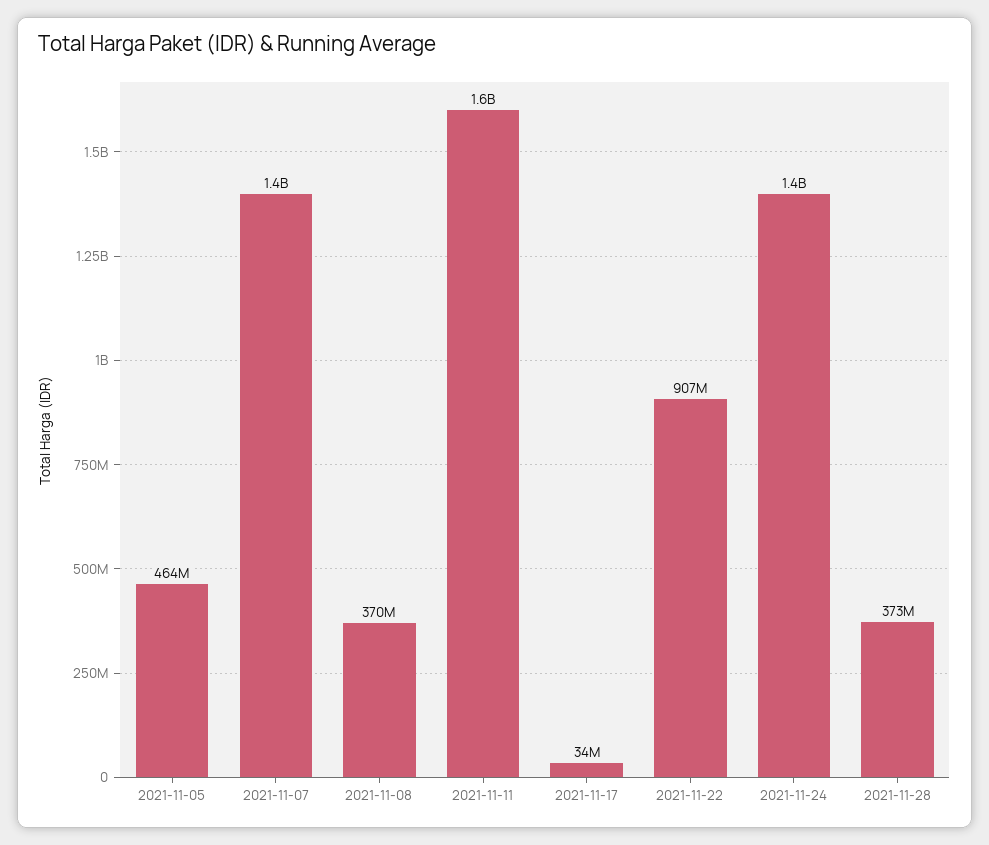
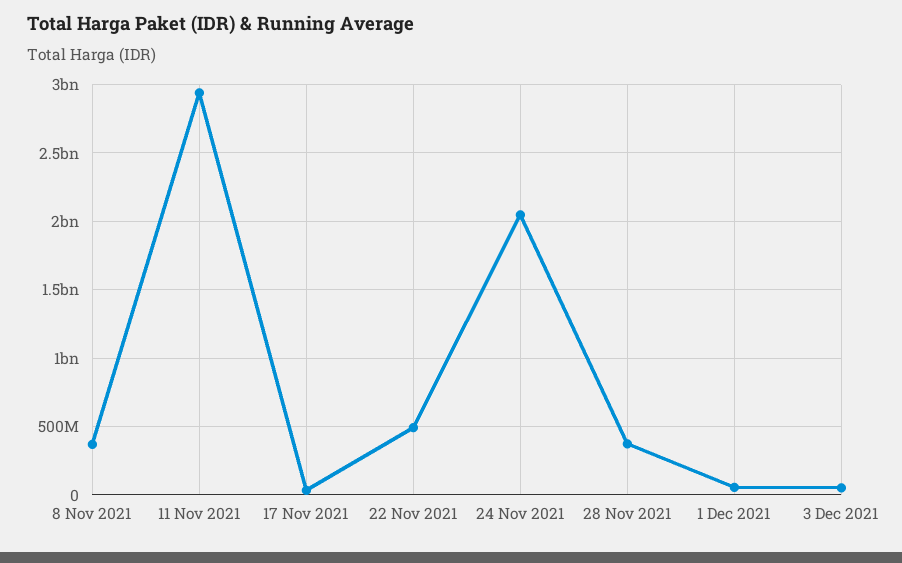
2021-11-05: 464000000 -> none
2021-11-07: 1400000000 -> none
2021-11-11: 1600000000 -> 2950000000
2021-11-22: 907000000 -> 500000000
2021-11-24: 1400000000 -> 2050000000
1 Dec 2021: none -> 50000000
3 Dec 2021: none -> 50000000

